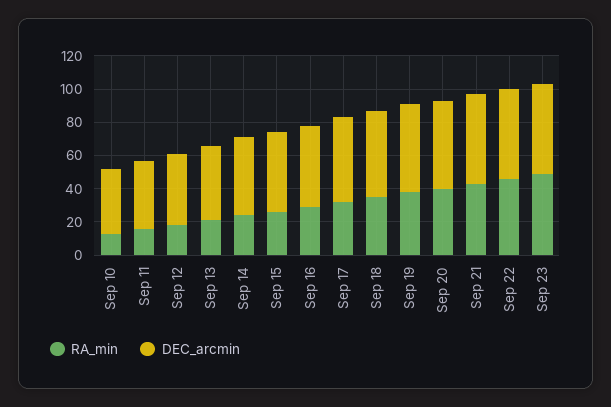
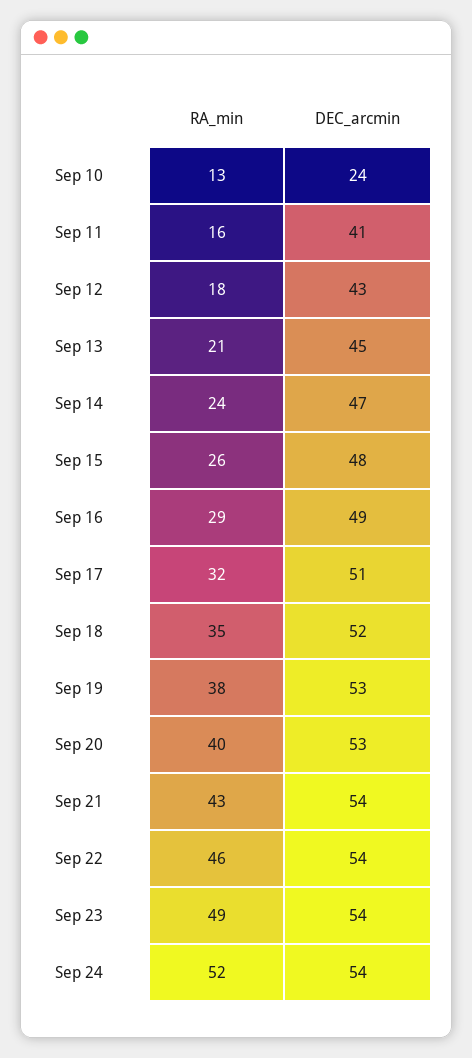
DEC_arcmin, Sep 10: 40 -> 24
RA_min, Sep 24: none -> 52
DEC_arcmin, Sep 24: none -> 54

